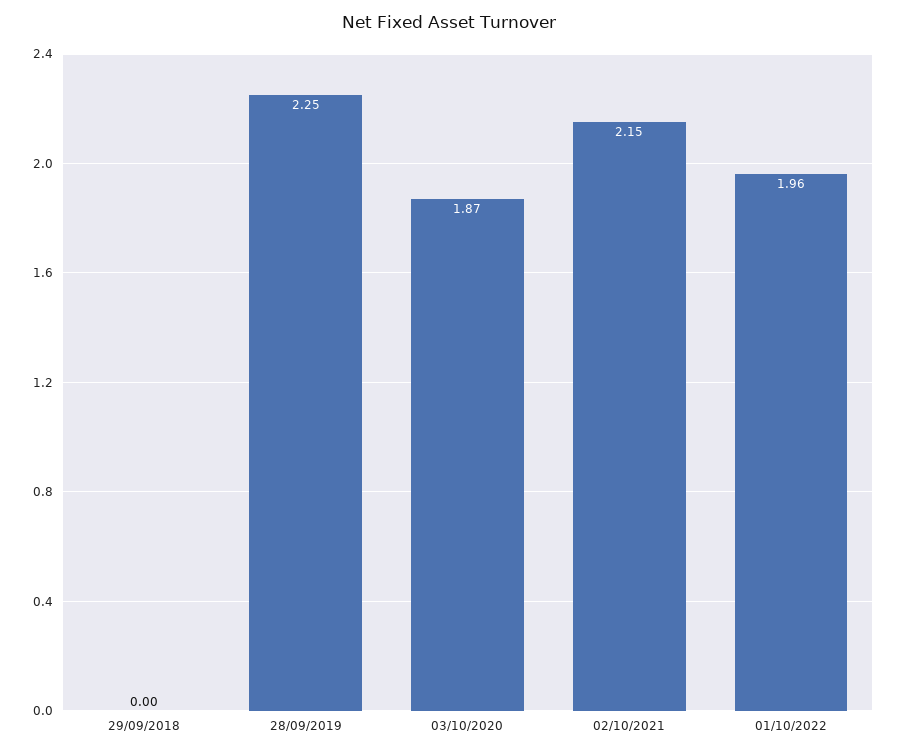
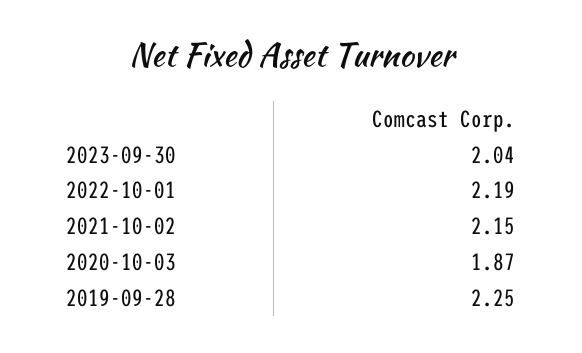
29/09/2018: 0 -> none
01/10/2022: 1.96 -> 2.19
2023-09-30: none -> 2.04

